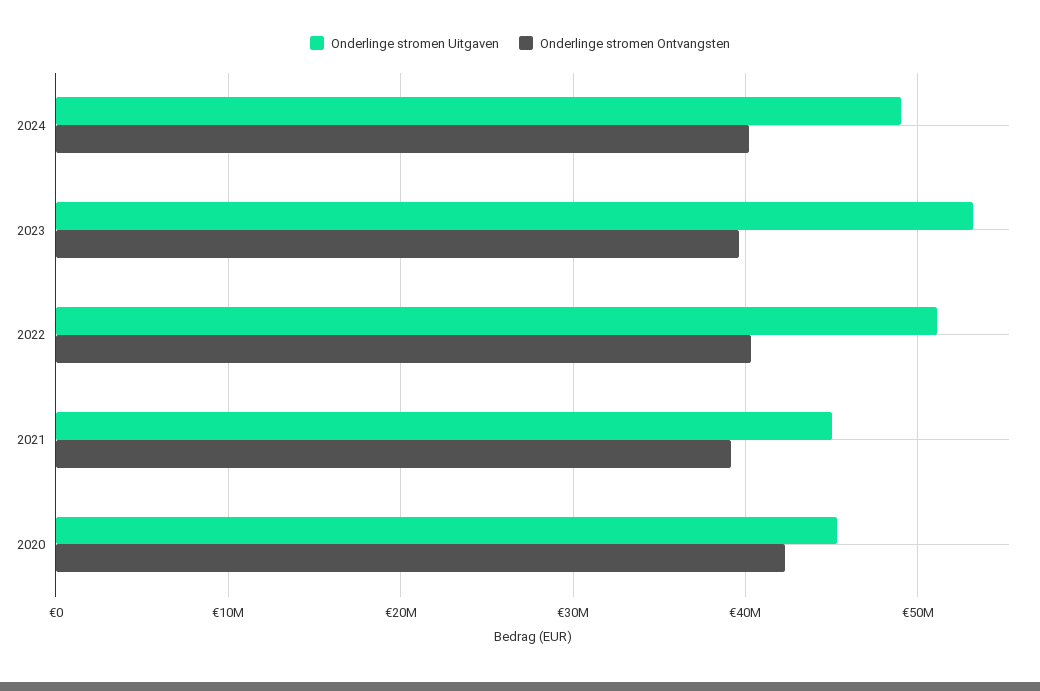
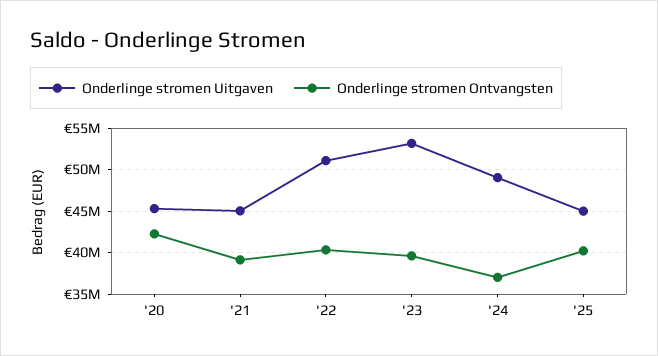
Onderlinge stromen Ontvangsten, 2024: 40000000 -> 37000000
Onderlinge stromen Uitgaven, '25: none -> 45000000
Onderlinge stromen Ontvangsten, '25: none -> 40000000

